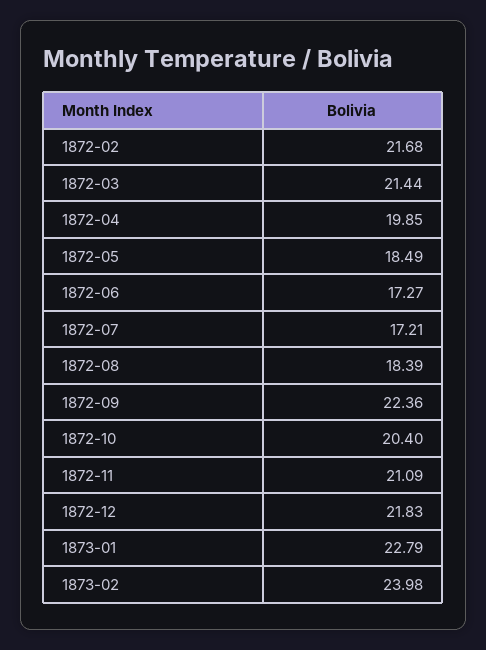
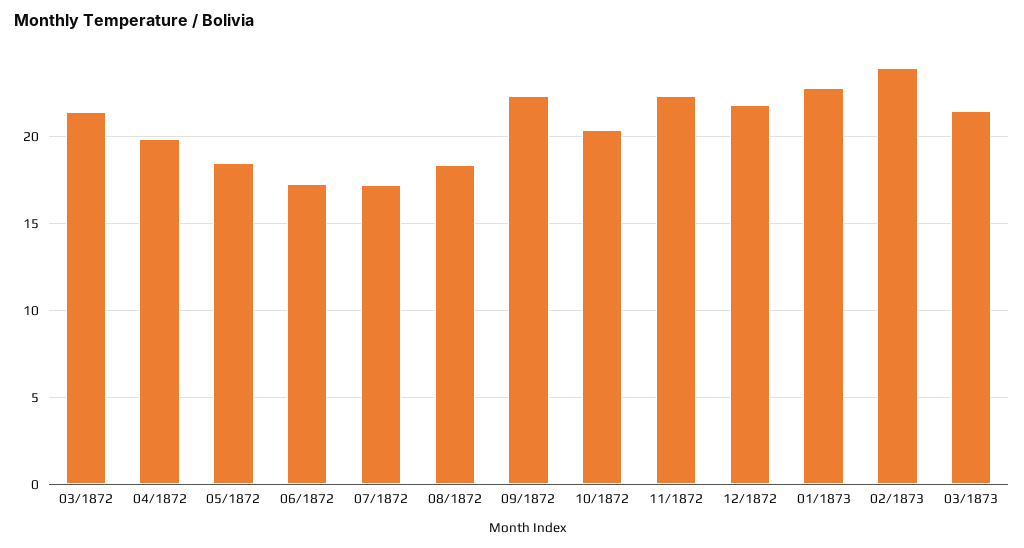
1872-02: 21.68 -> none
1872-11: 21.09 -> 22.5
03/1873: none -> 21.5

